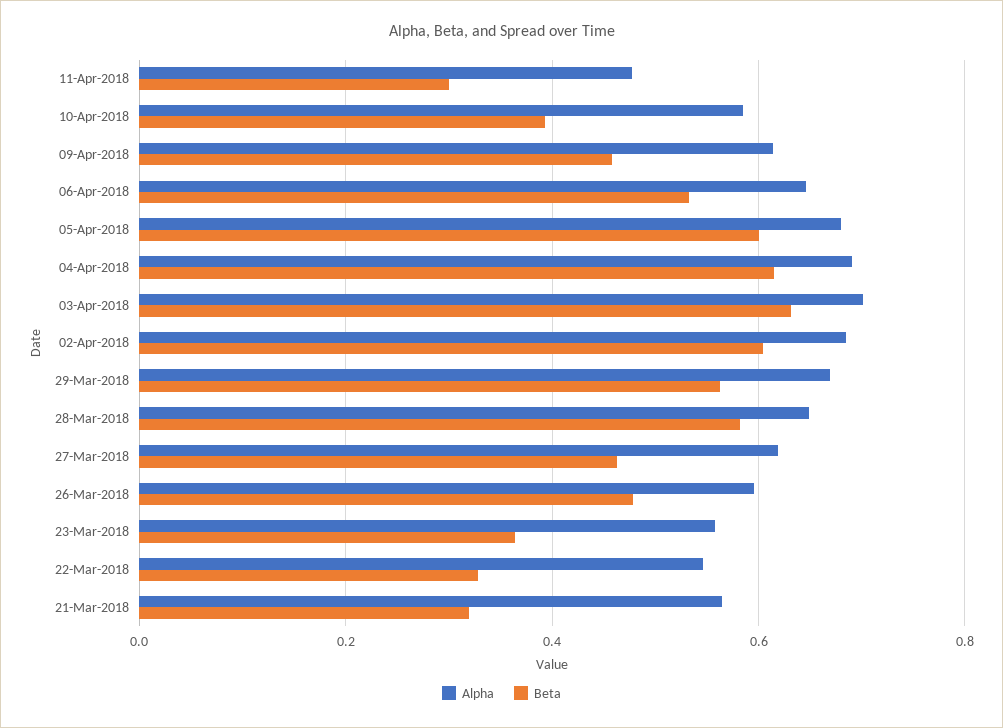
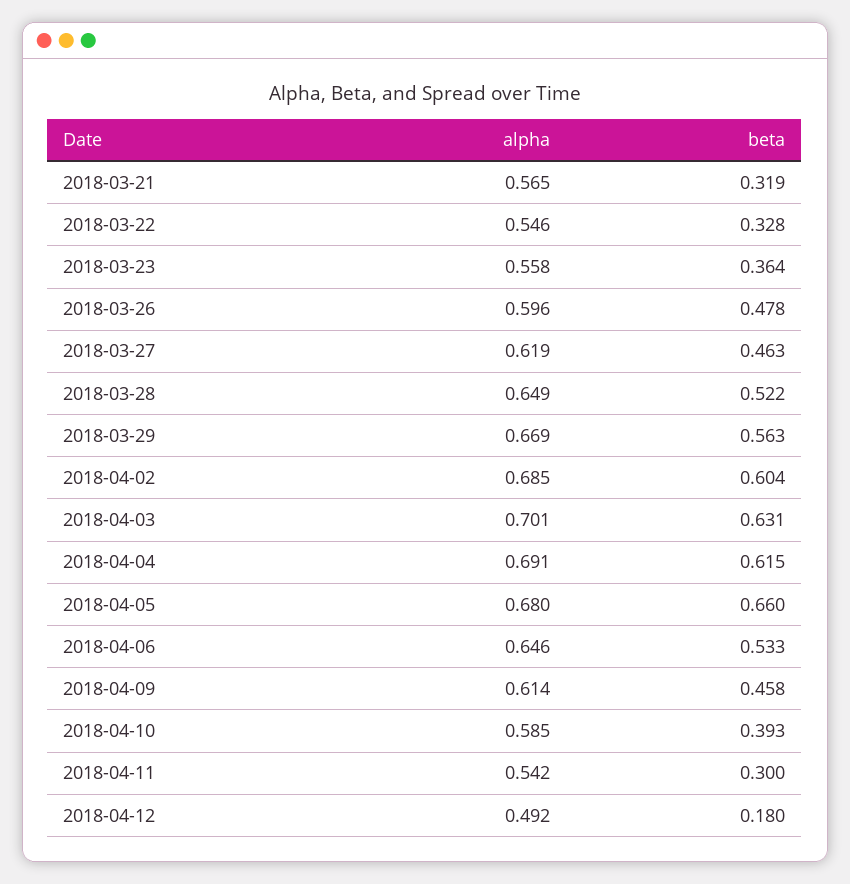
Alpha, 11-Apr-2018: 0.48 -> 0.542
Beta, 05-Apr-2018: 0.6 -> 0.66
Beta, 28-Mar-2018: 0.58 -> 0.522
Alpha, 2018-04-12: none -> 0.492
Beta, 2018-04-12: none -> 0.18

